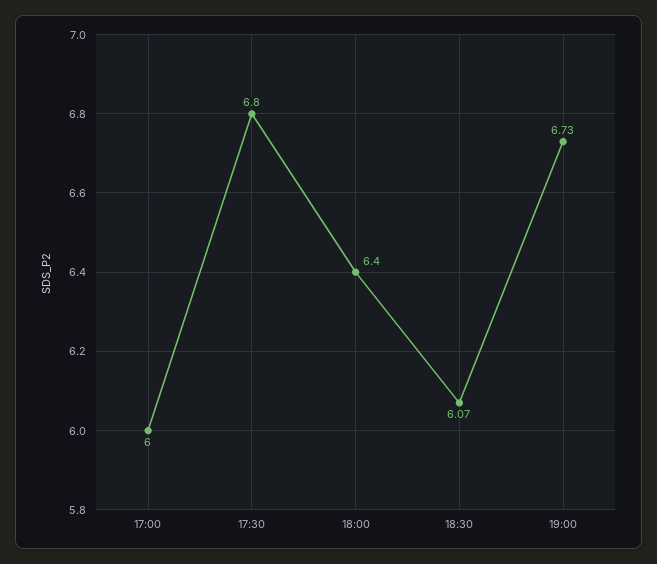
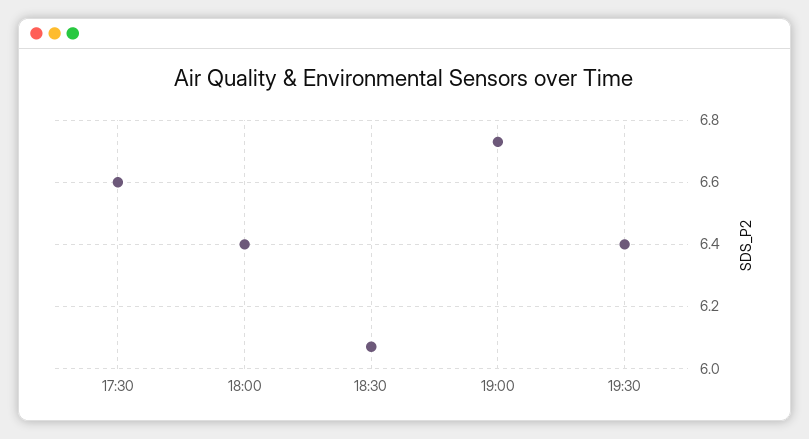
17:00: 6 -> none
17:30: 6.8 -> 6.6
19:30: none -> 6.4

